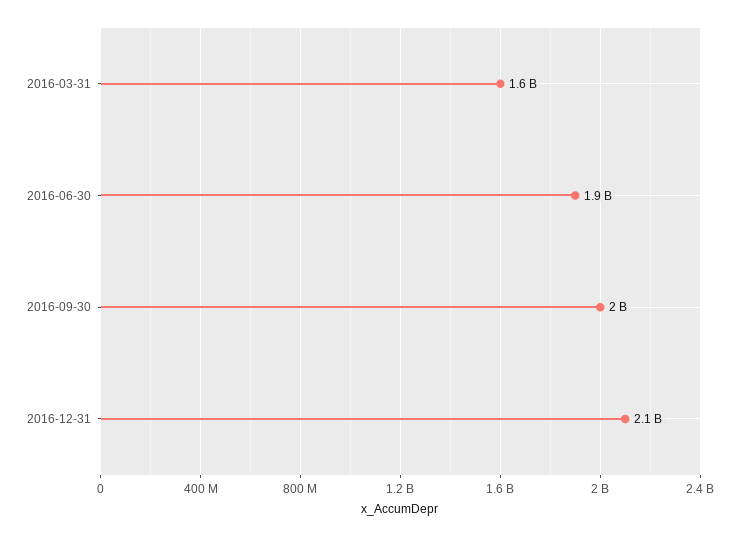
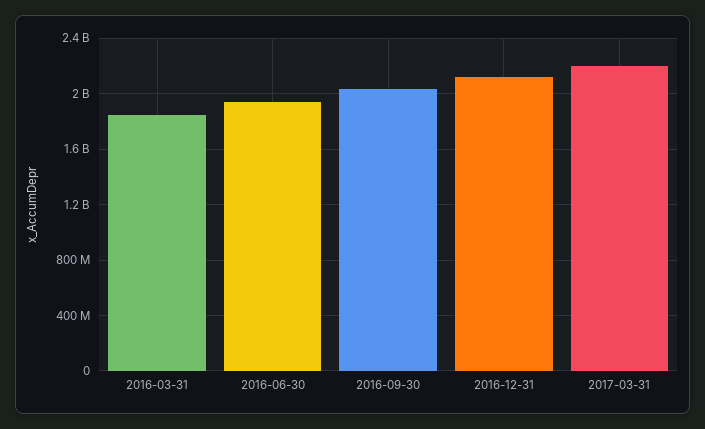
2016-03-31: 1600000000 -> 1850000000
2017-03-31: none -> 2200000000

